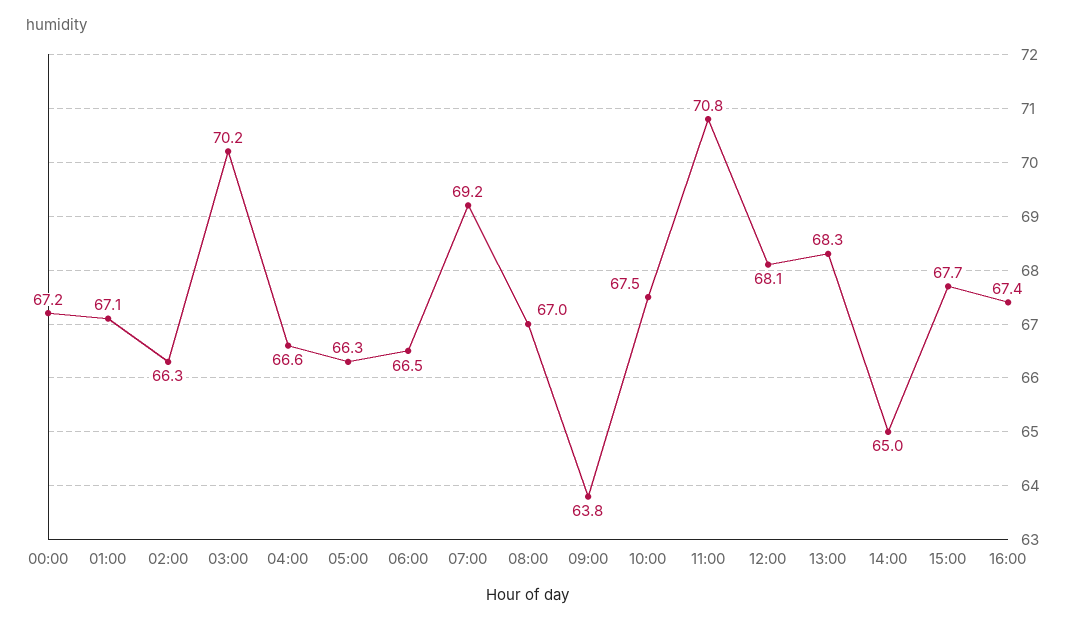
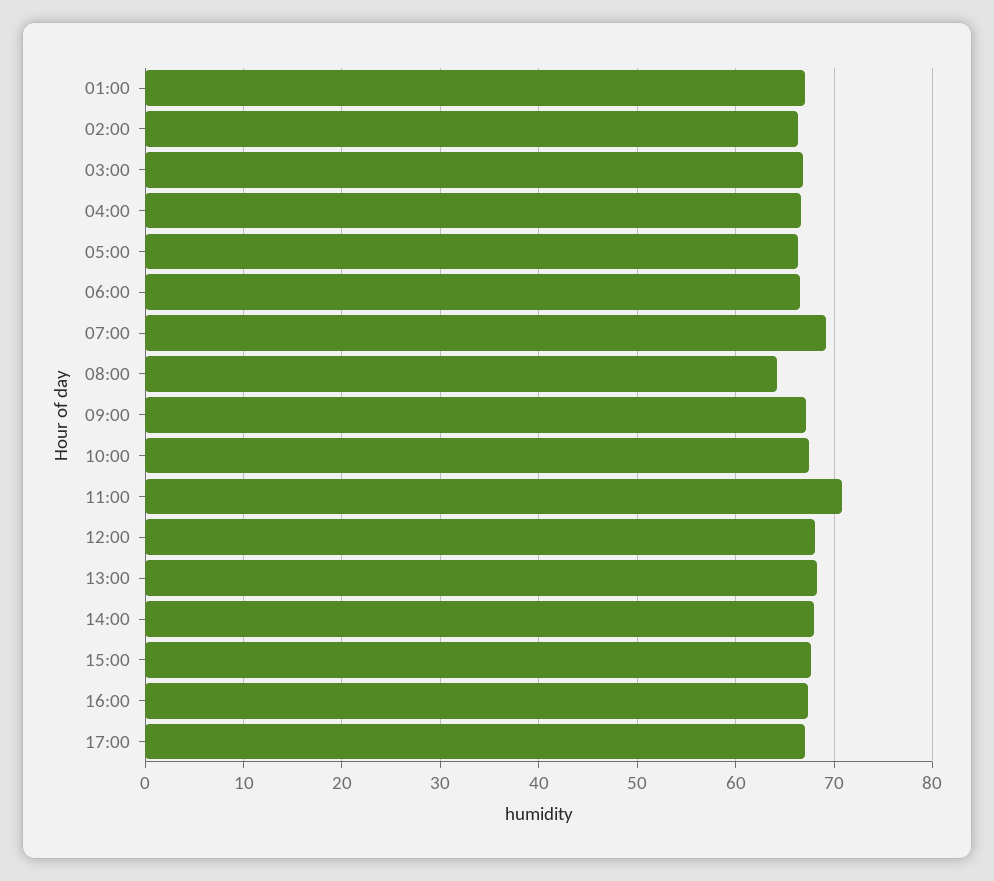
00:00: 67.2 -> none
03:00: 70.2 -> 67
08:00: 67 -> 64
09:00: 63.8 -> 67
14:00: 65 -> 68
17:00: none -> 67

